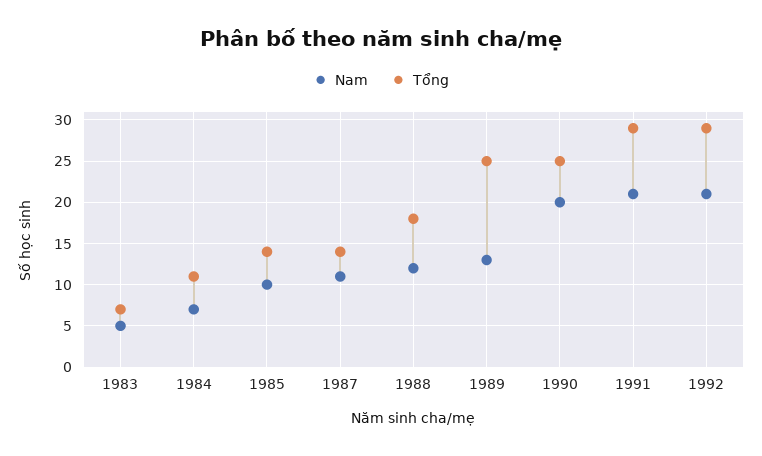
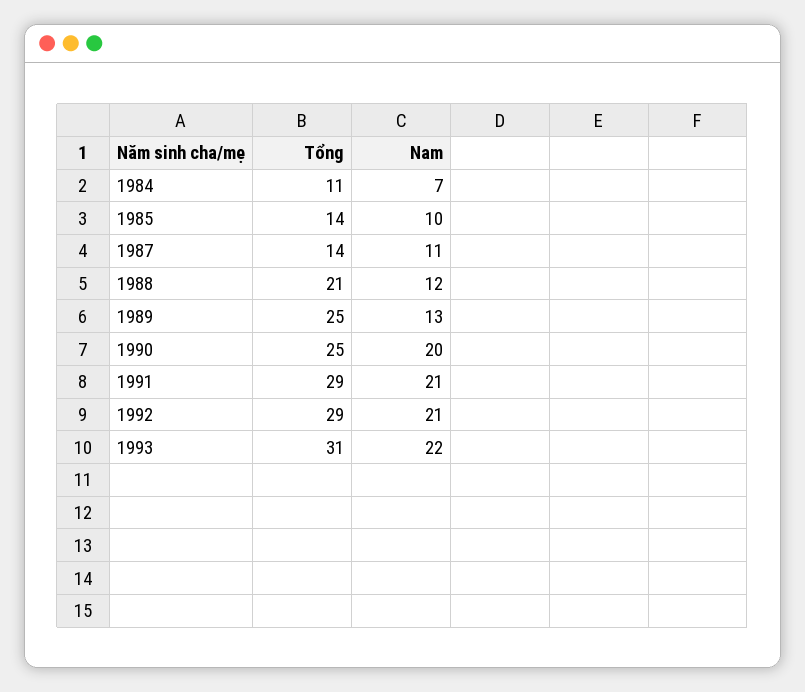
Nam, 1983: 5 -> none
Tổng, 1983: 7 -> none
Tổng, 1988: 18 -> 21
Tổng, 1993: none -> 31
Nam, 1993: none -> 22

